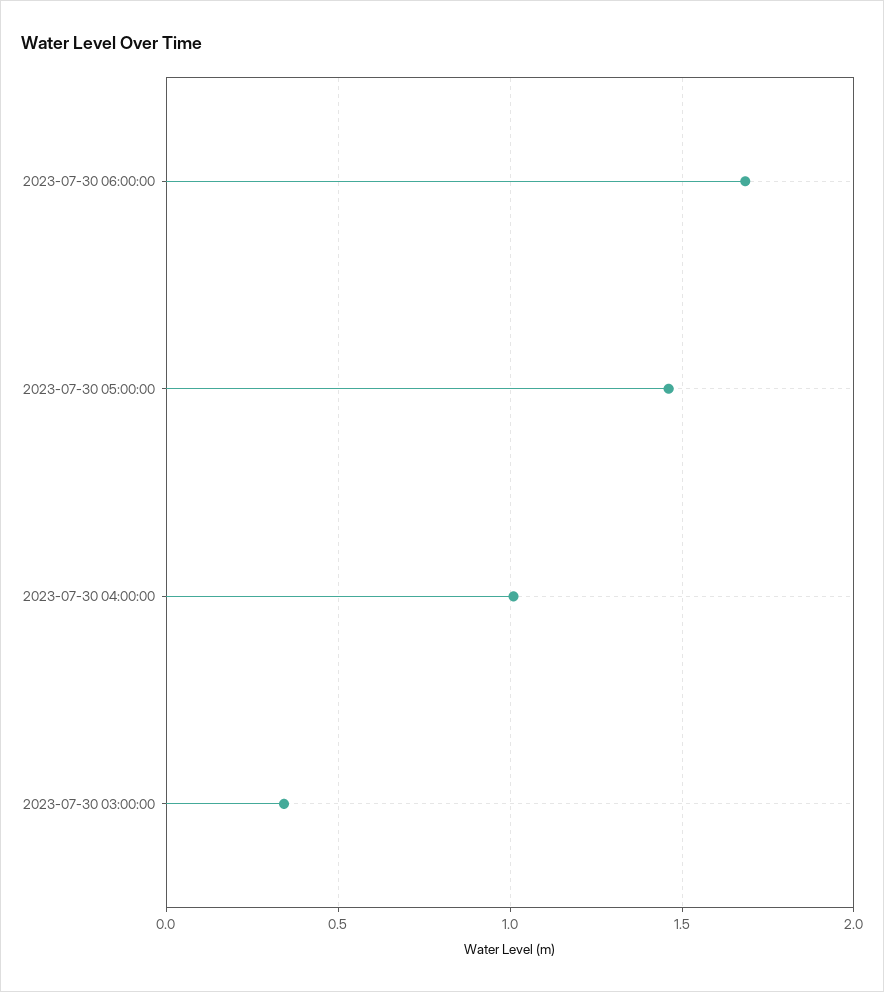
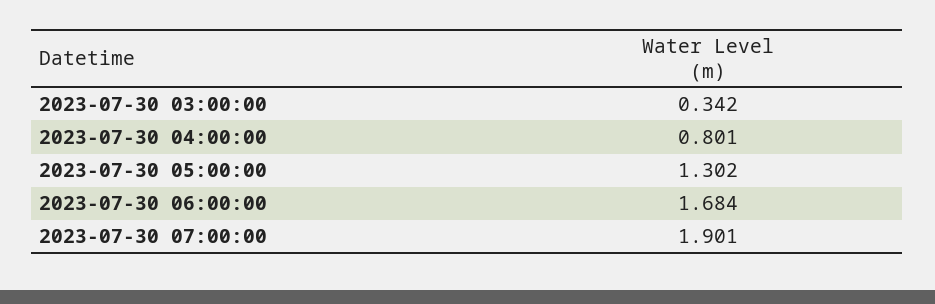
2023-07-30 05:00:00: 1.45 -> 1.302
2023-07-30 04:00:00: 1 -> 0.801
2023-07-30 07:00:00: none -> 1.901

